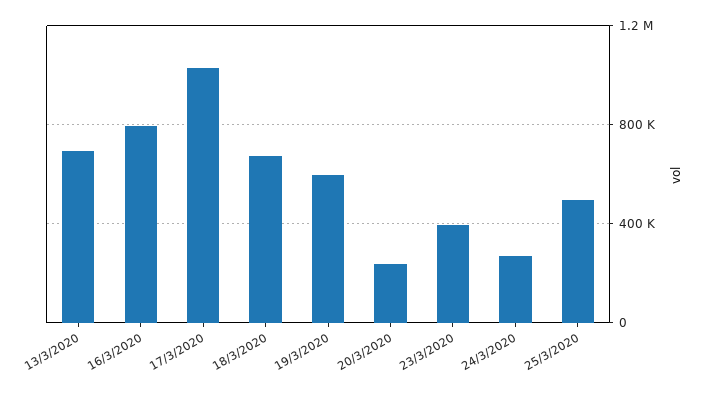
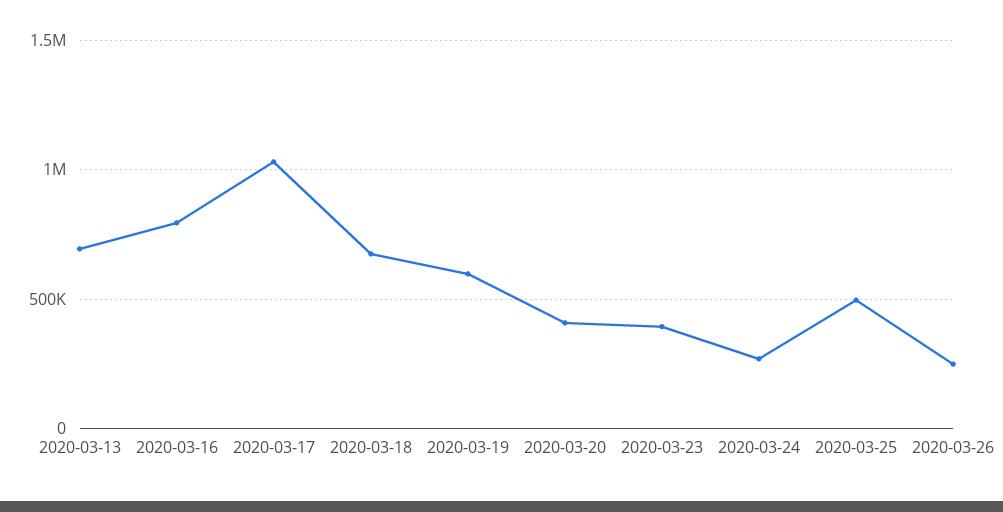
20/3/2020: 250000 -> 400000
2020-03-26: none -> 250000

